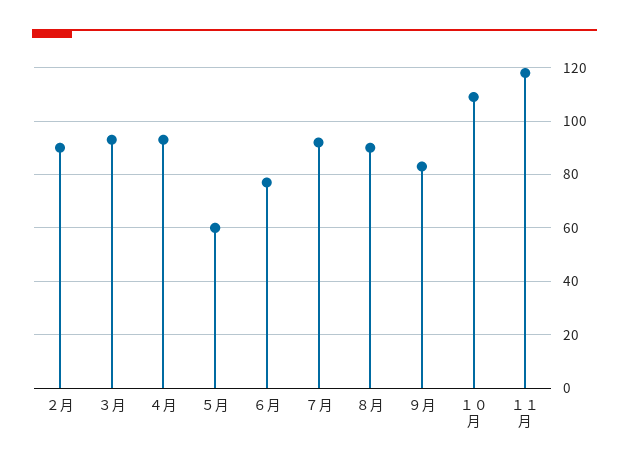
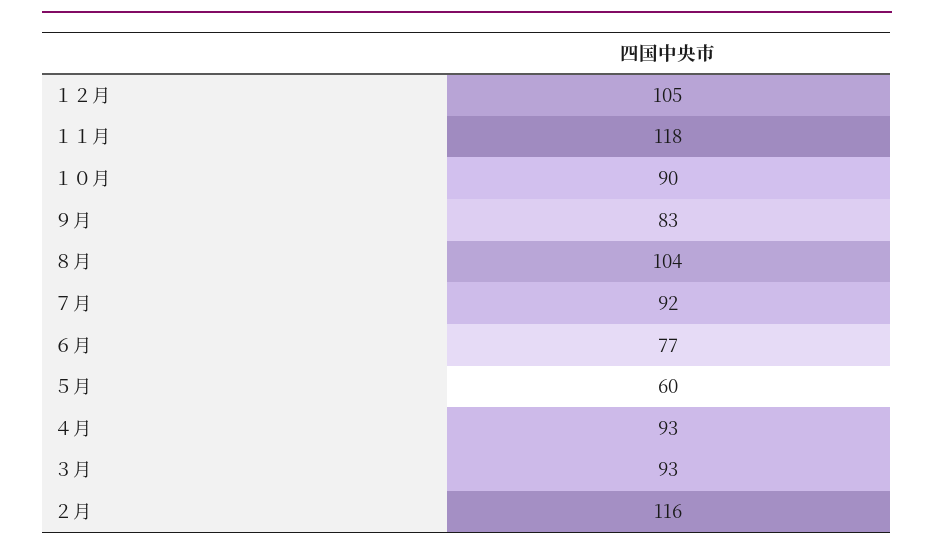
２月: 90 -> 116
８月: 90 -> 104
１０月: 110 -> 90
１２月: none -> 105

